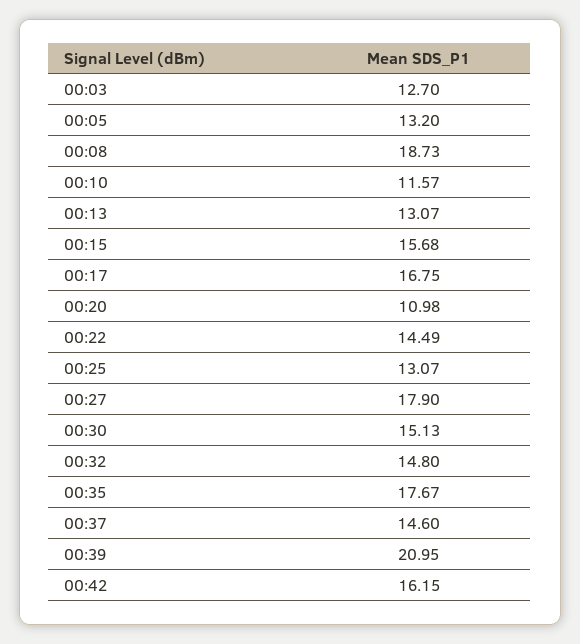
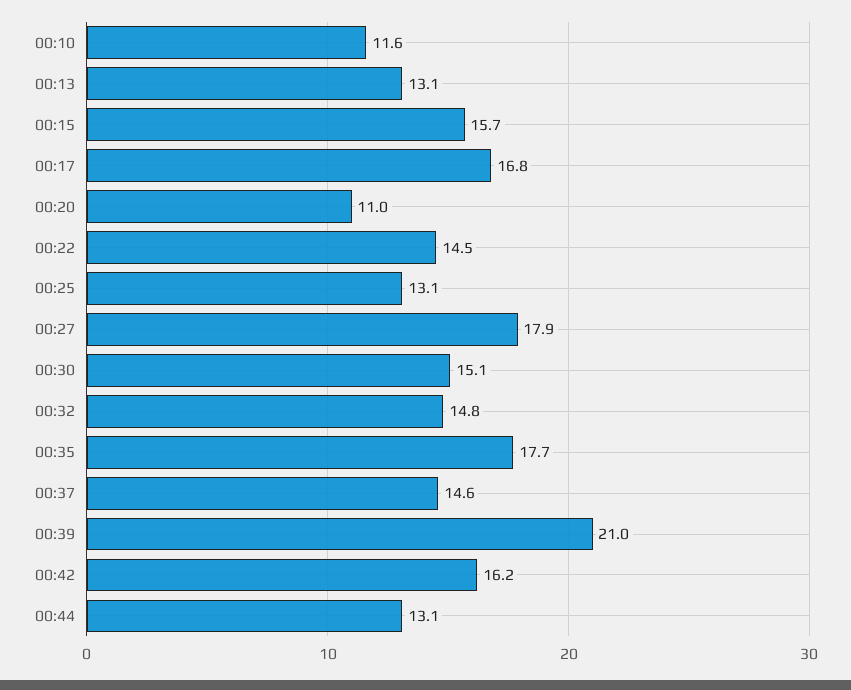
00:03: 12.7 -> none
00:05: 13.2 -> none
00:08: 18.73 -> none
00:44: none -> 13.1

